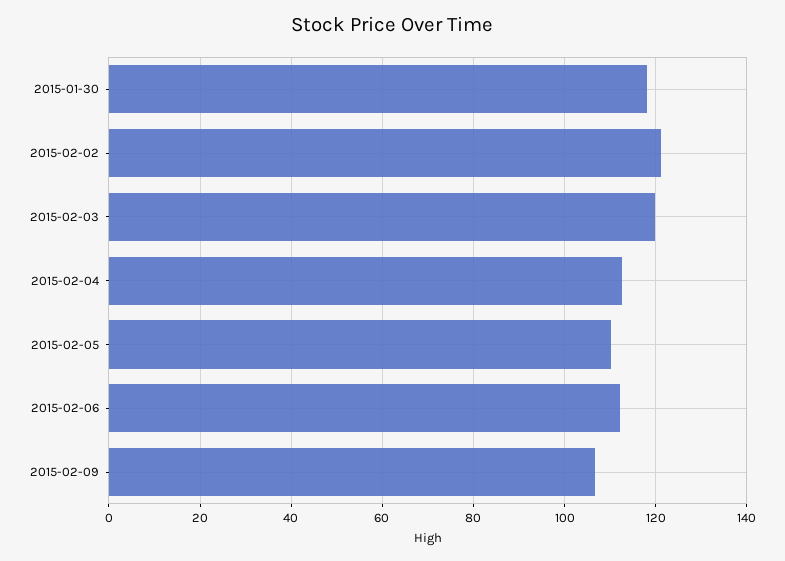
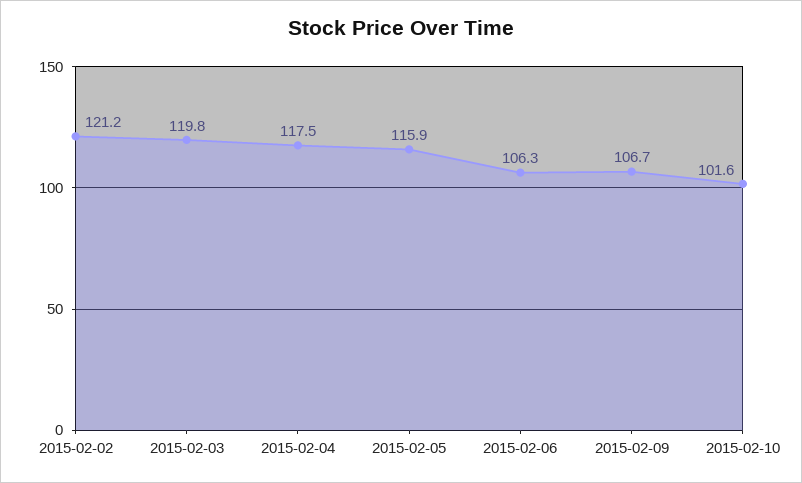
2015-01-30: 118 -> none
2015-02-04: 112 -> 117.5
2015-02-05: 110 -> 115.9
2015-02-06: 112 -> 106.3
2015-02-10: none -> 101.6

